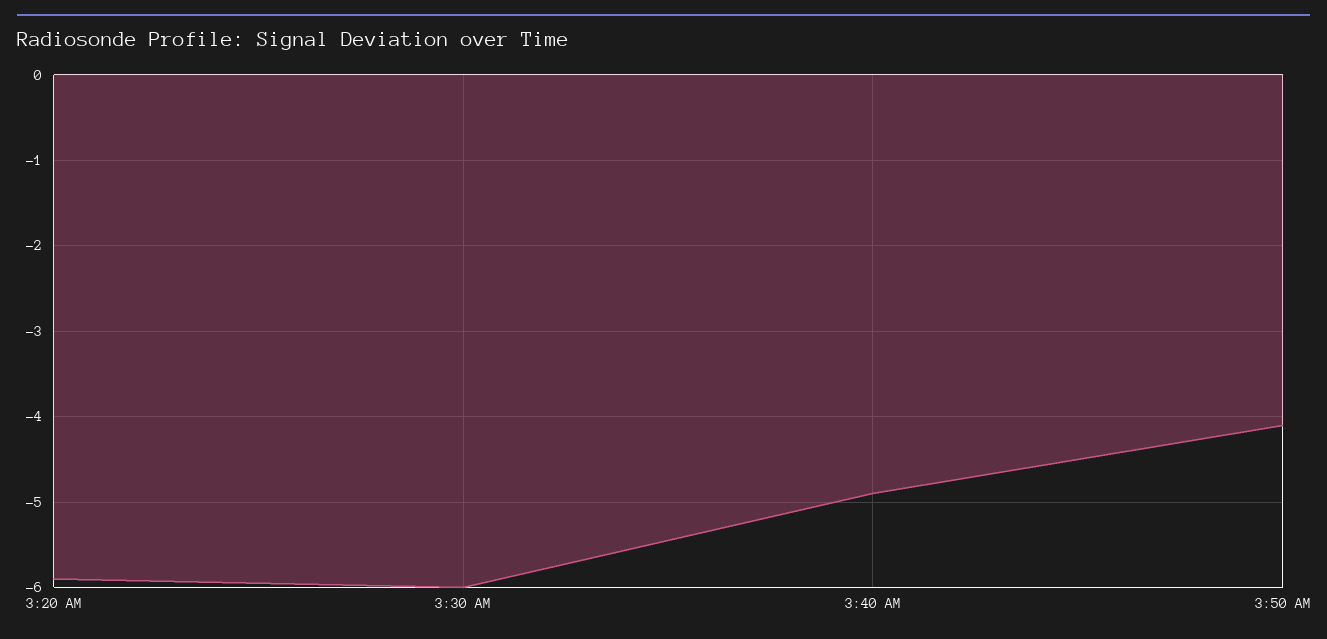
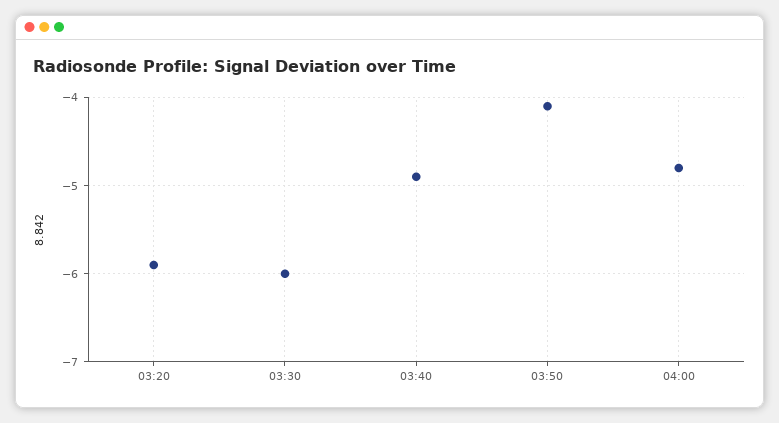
04:00: none -> -4.8

